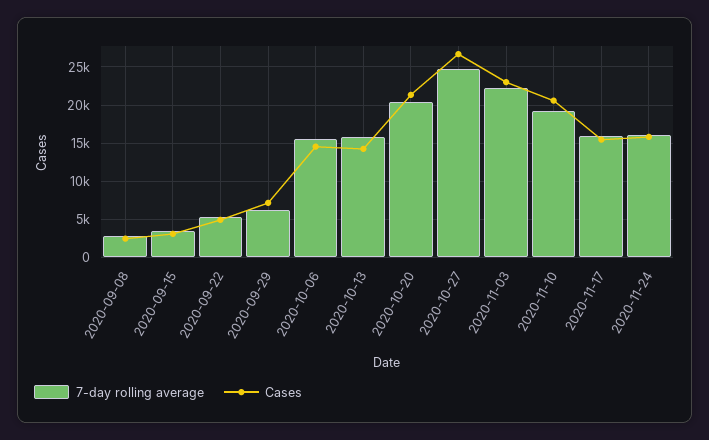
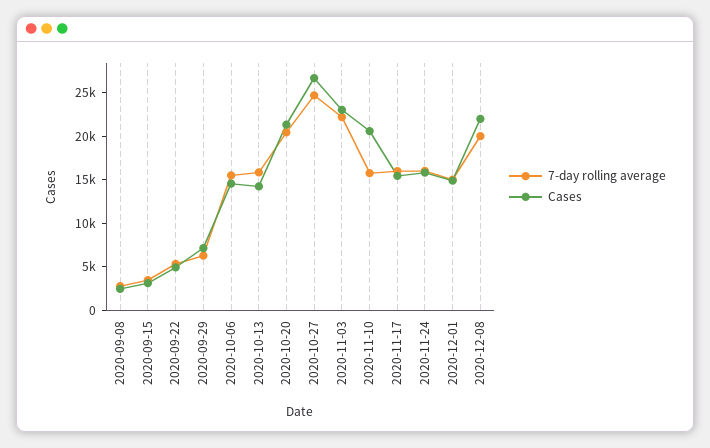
7-day rolling average, 2020-11-10: 19000 -> 16000
7-day rolling average, 2020-12-01: none -> 15000
Cases, 2020-12-01: none -> 15000
7-day rolling average, 2020-12-08: none -> 20000
Cases, 2020-12-08: none -> 22000

